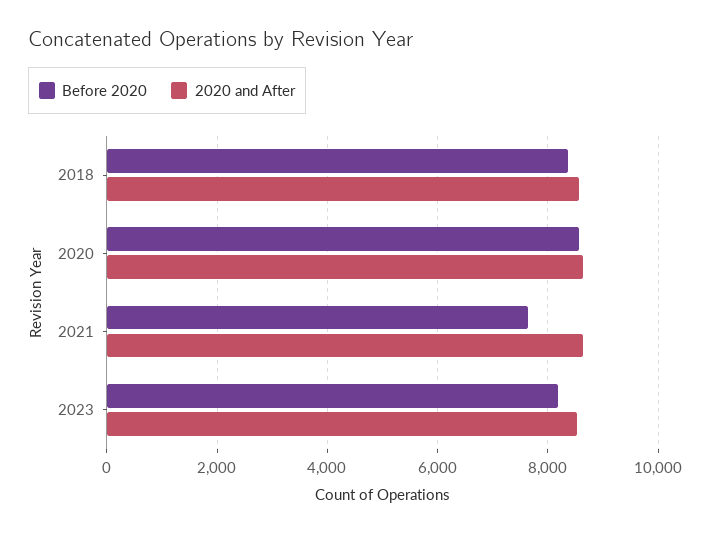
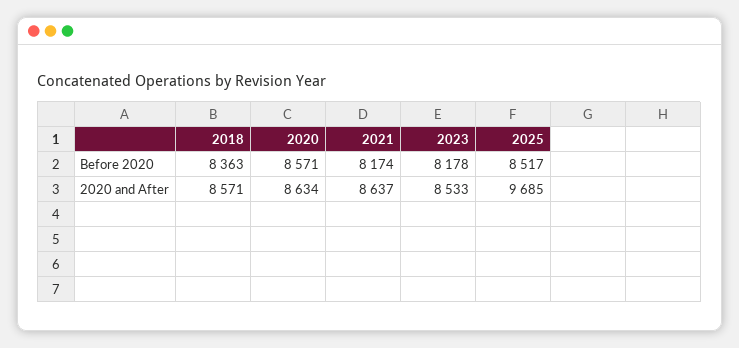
Before 2020, 2021: 7600 -> 8174
Before 2020, 2025: none -> 8517
2020 and After, 2025: none -> 9685

